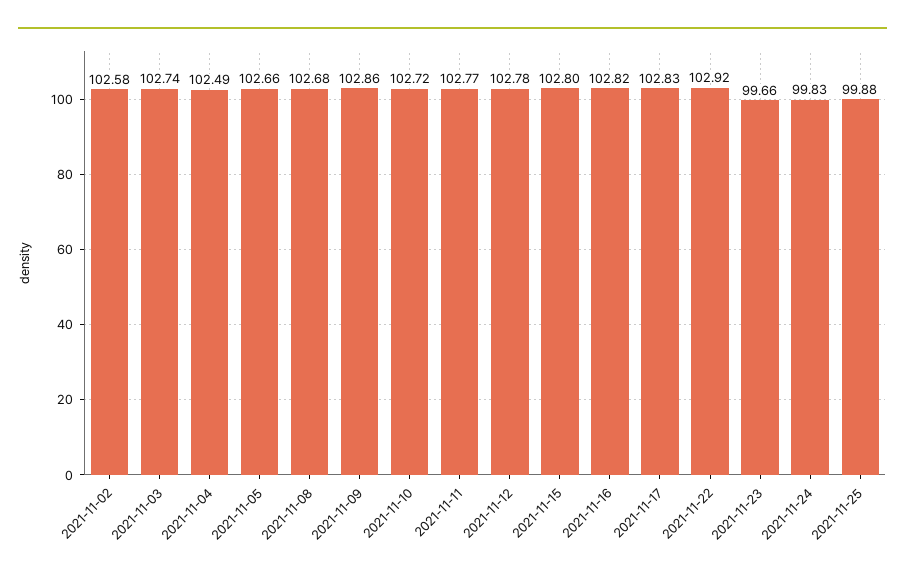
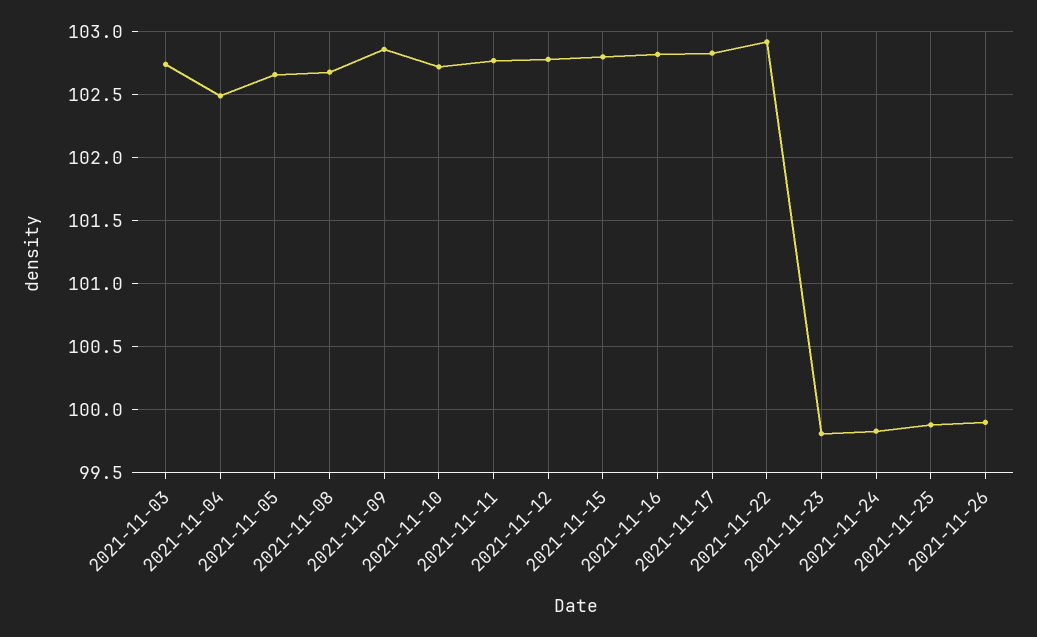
2021-11-02: 102.58 -> none
2021-11-23: 99.66 -> 99.8
2021-11-26: none -> 99.9

